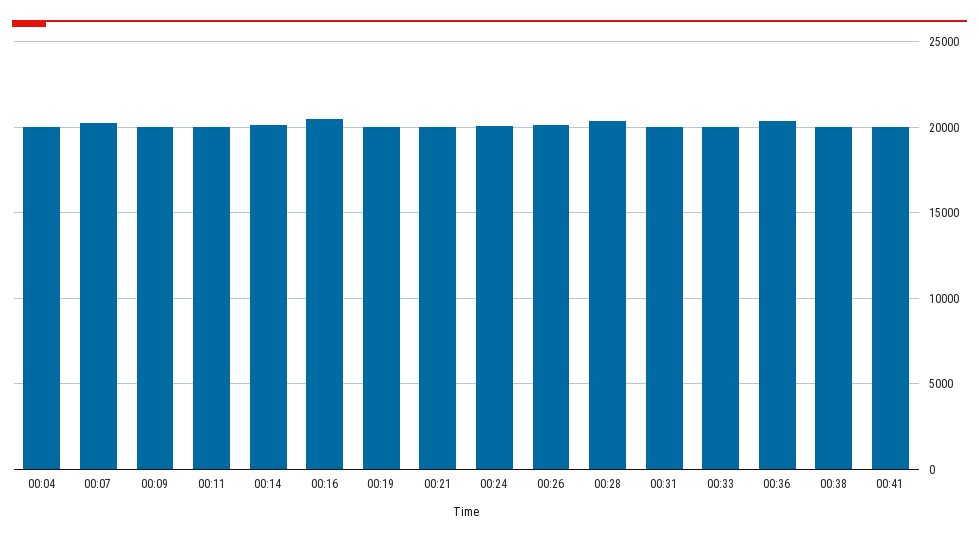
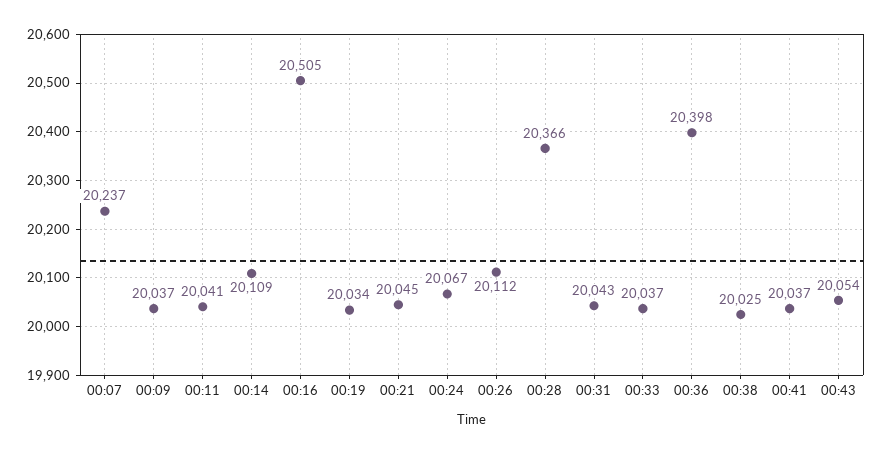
00:04: 20000 -> none
00:43: none -> 20054

